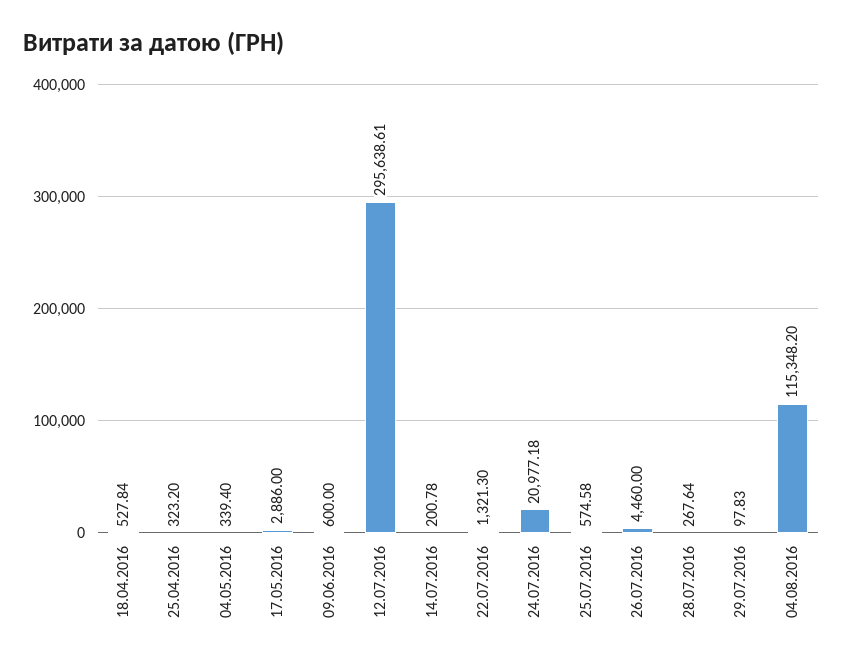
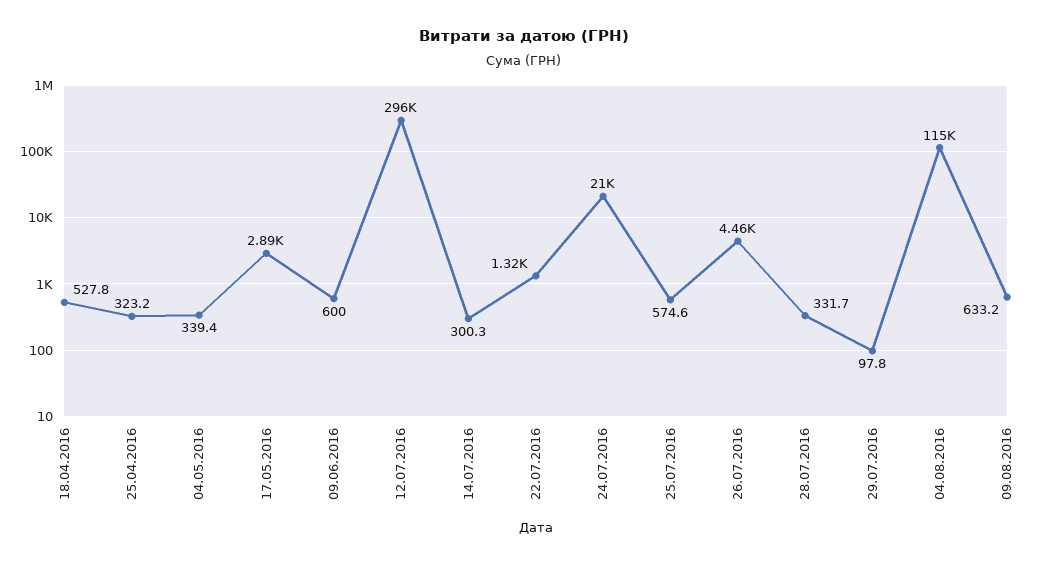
14.07.2016: 200.78 -> 300.3
28.07.2016: 267.64 -> 331.7
09.08.2016: none -> 633.2

